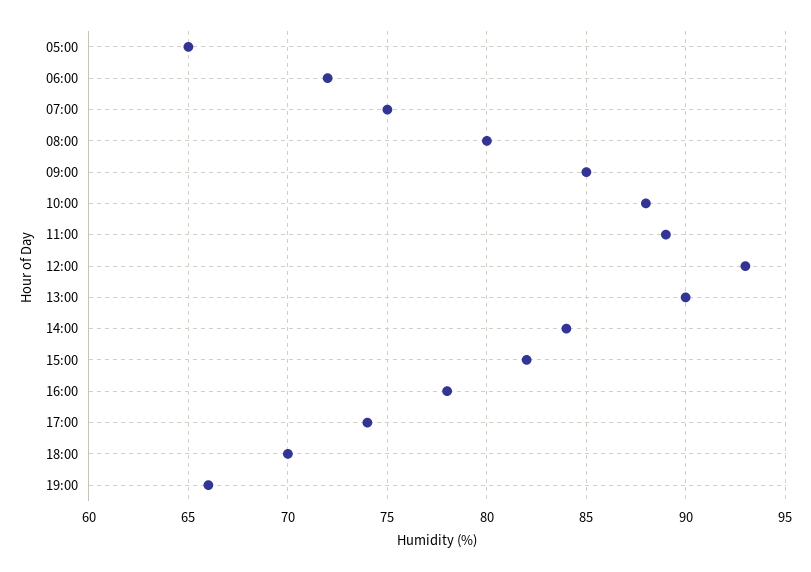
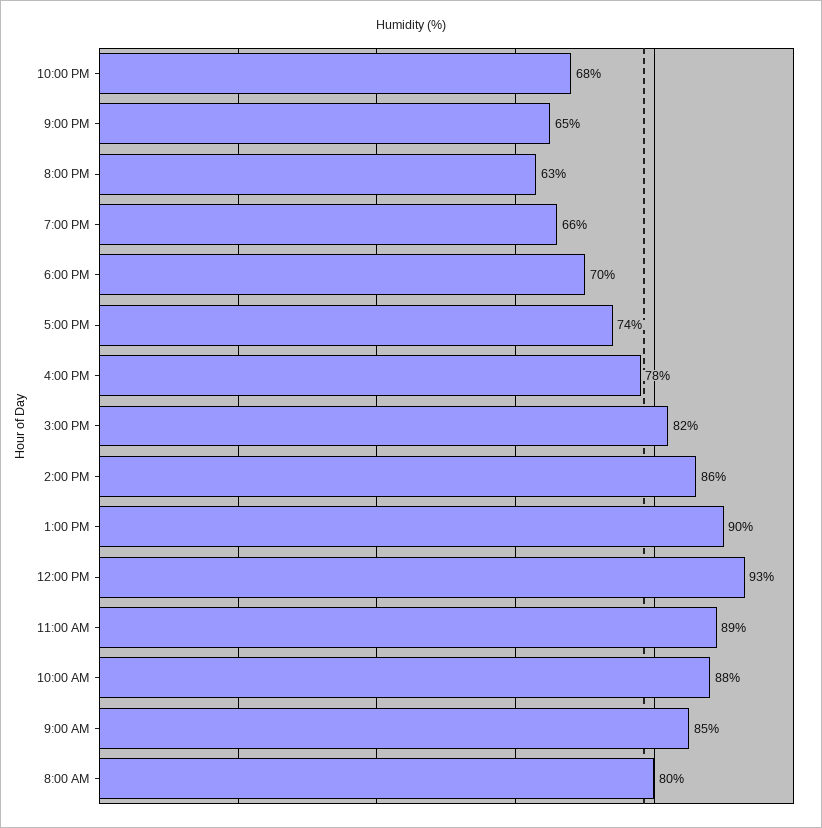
05:00: 65 -> none
06:00: 72 -> none
07:00: 75 -> none
14:00: 84 -> 86
10:00 PM: none -> 68
9:00 PM: none -> 65
8:00 PM: none -> 63

